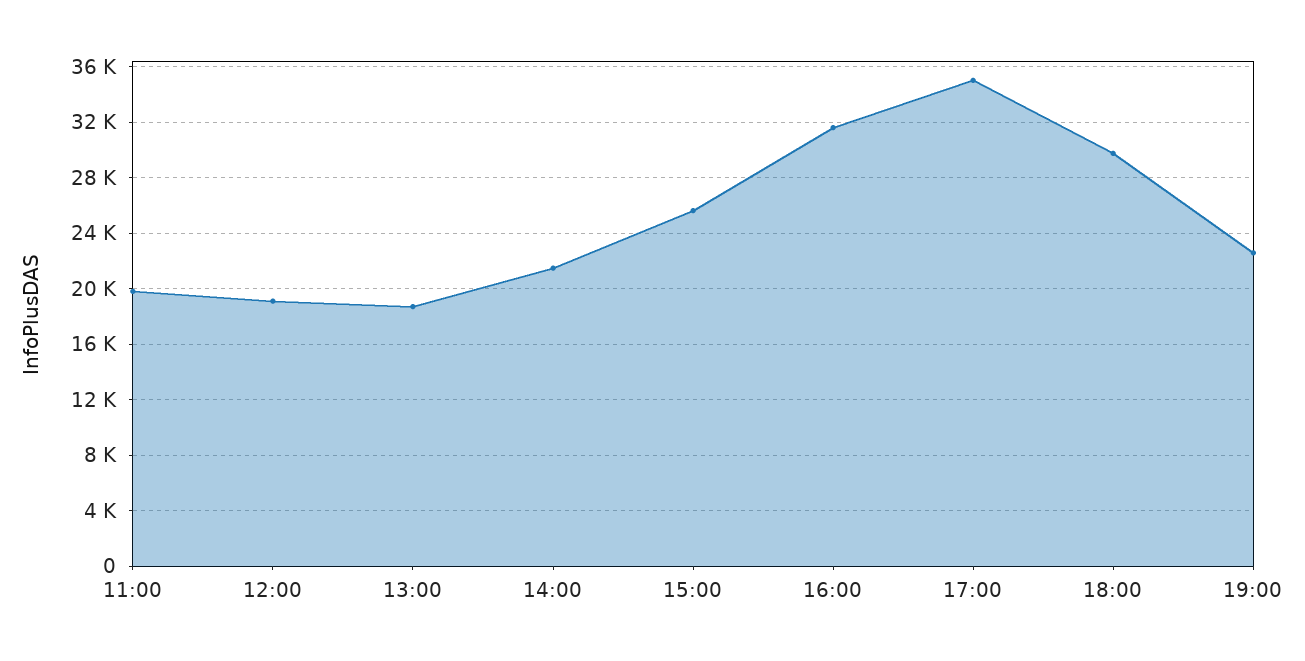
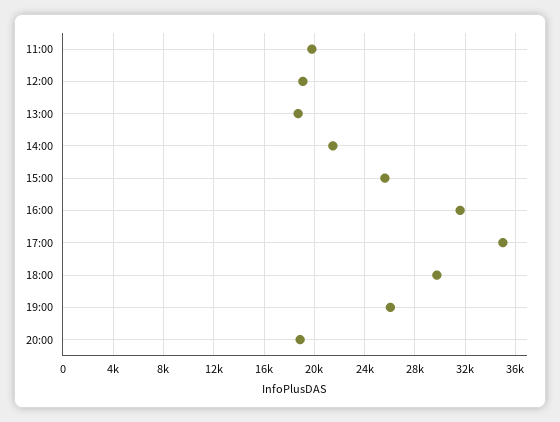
19:00: 22500 -> 26000
20:00: none -> 19000

